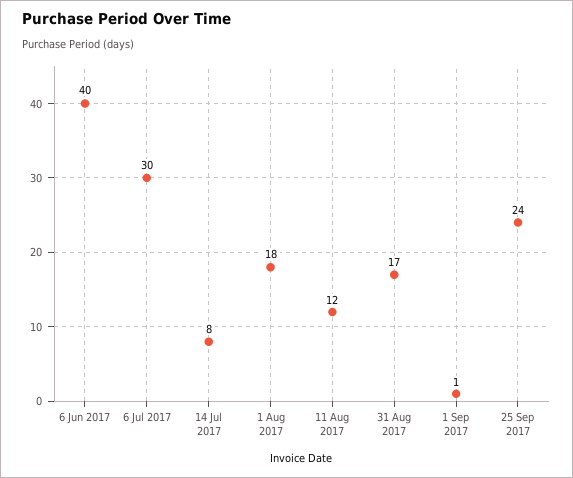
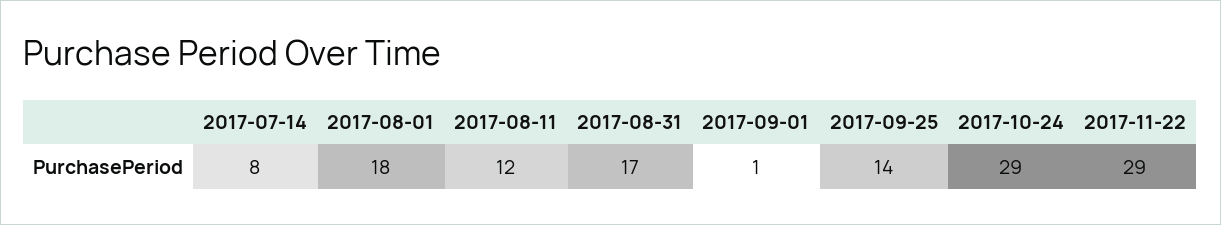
6 Jun 2017: 40 -> none
6 Jul 2017: 30 -> none
25 Sep 2017: 24 -> 14
2017-10-24: none -> 29
2017-11-22: none -> 29

